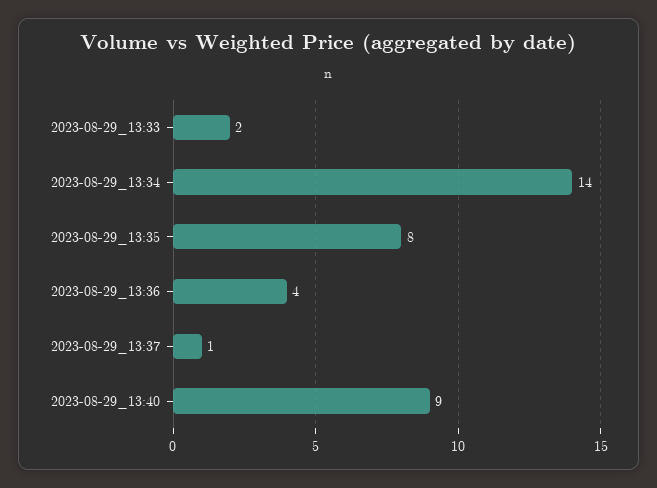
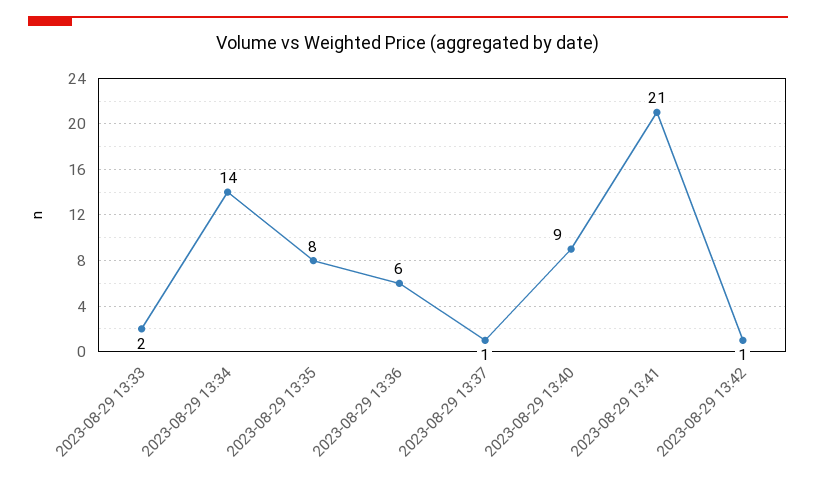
2023-08-29_13:36: 4 -> 6
2023-08-29 13:41: none -> 21
2023-08-29 13:42: none -> 1

